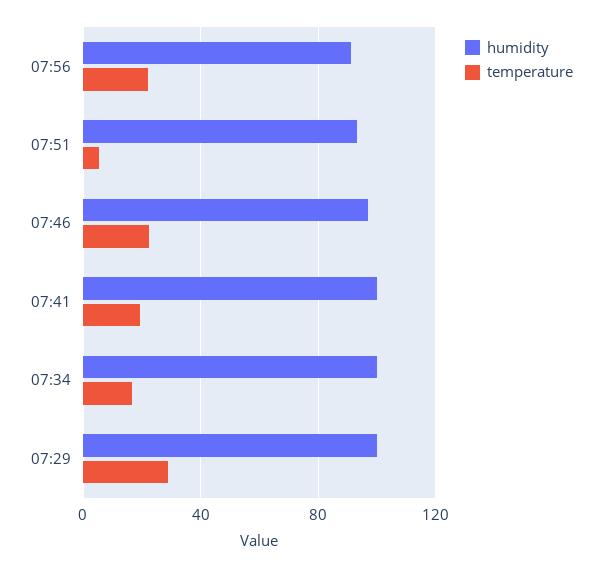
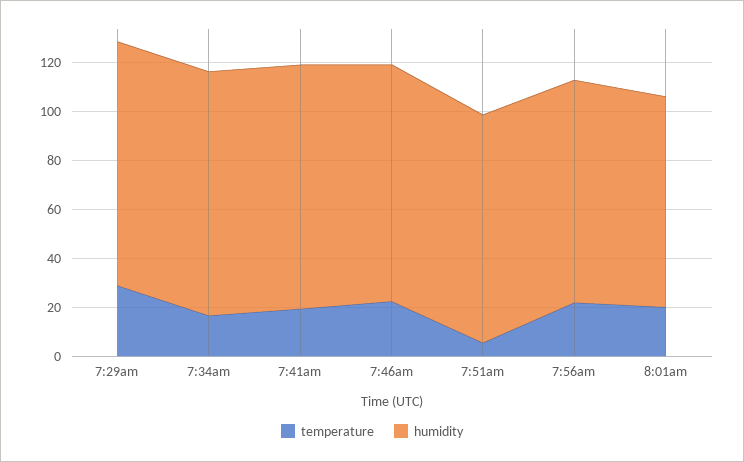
temperature, 8:01am: none -> 20
humidity, 8:01am: none -> 85

